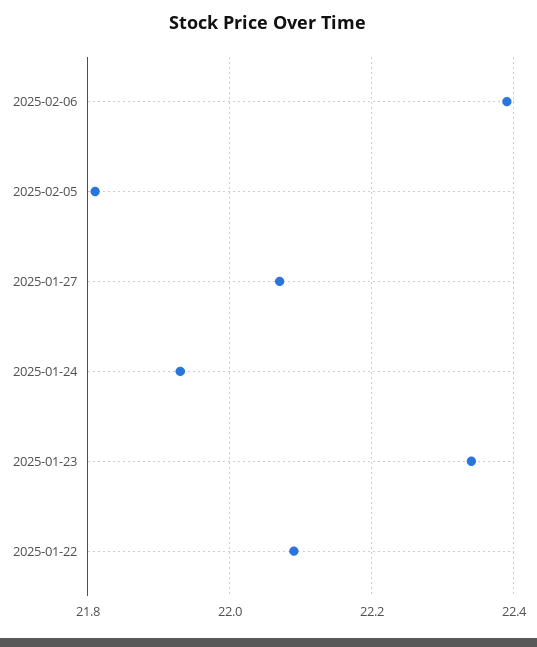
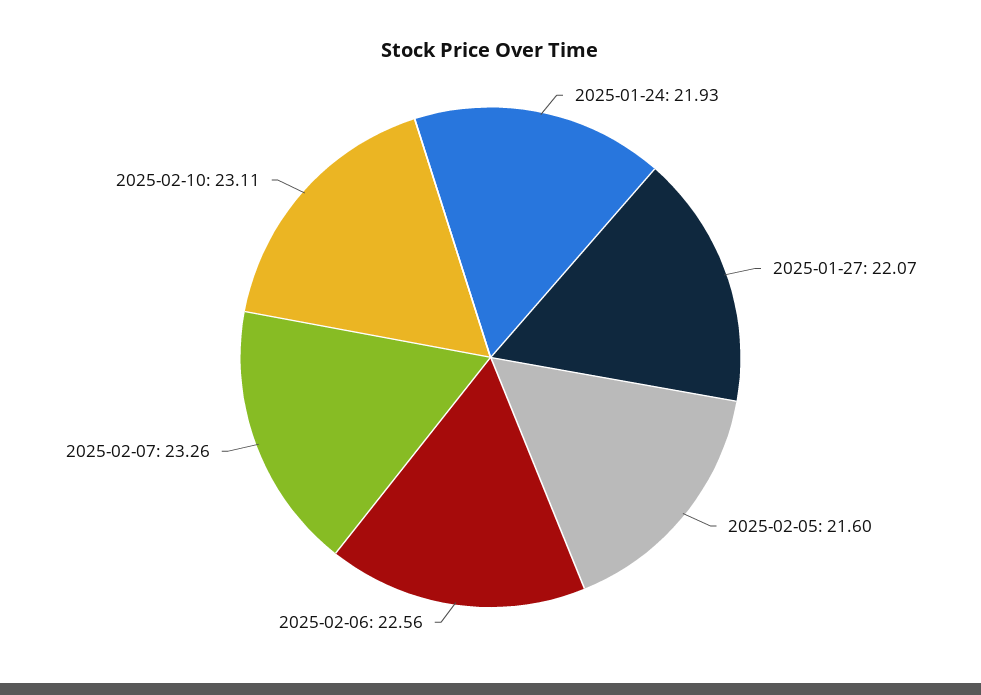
2025-02-06: 22.4 -> 22.56
2025-02-05: 21.8 -> 21.6
2025-01-23: 22.35 -> none
2025-01-22: 22.1 -> none
2025-02-07: none -> 23.26
2025-02-10: none -> 23.11

